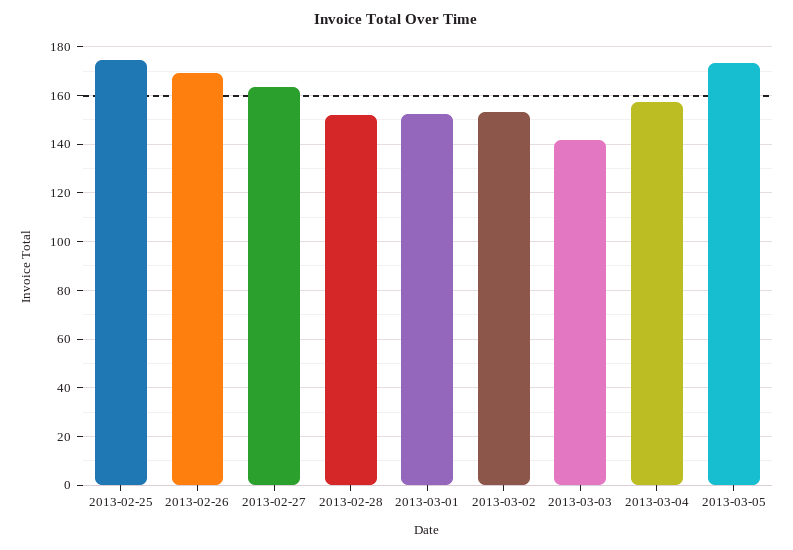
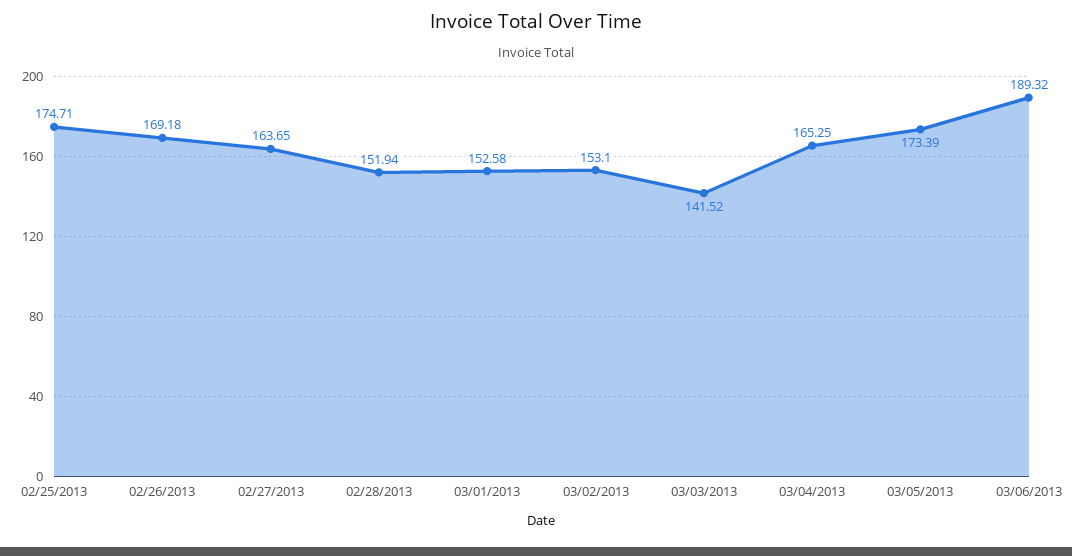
2013-03-04: 157.5 -> 165.25
03/06/2013: none -> 189.32

